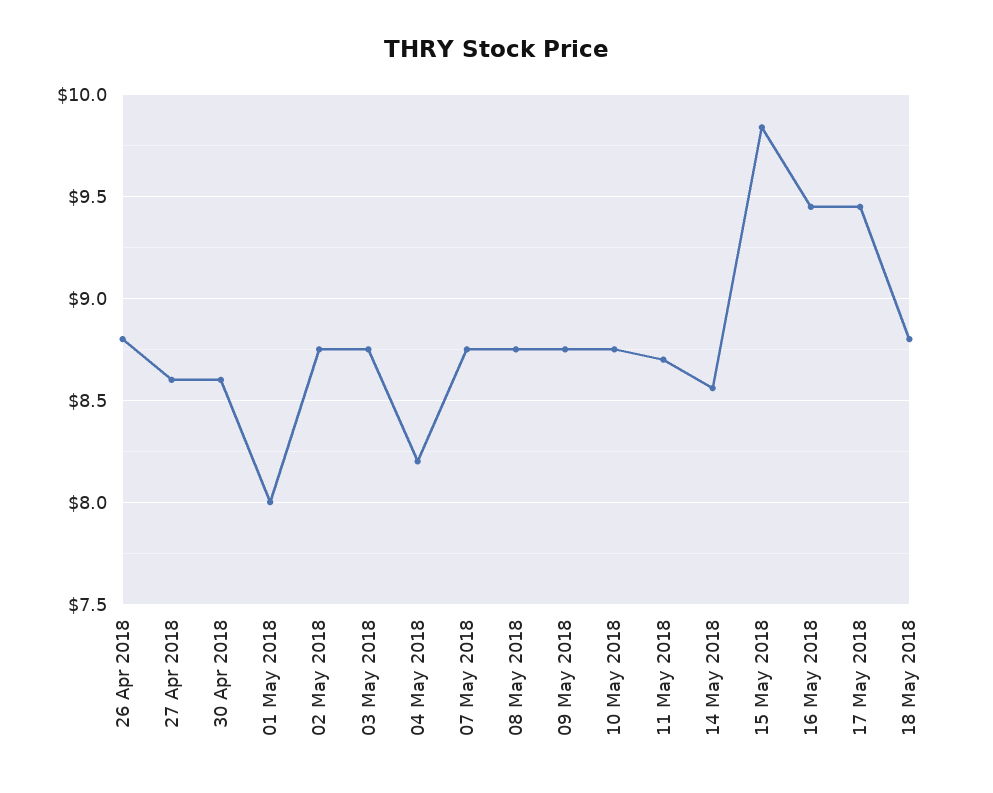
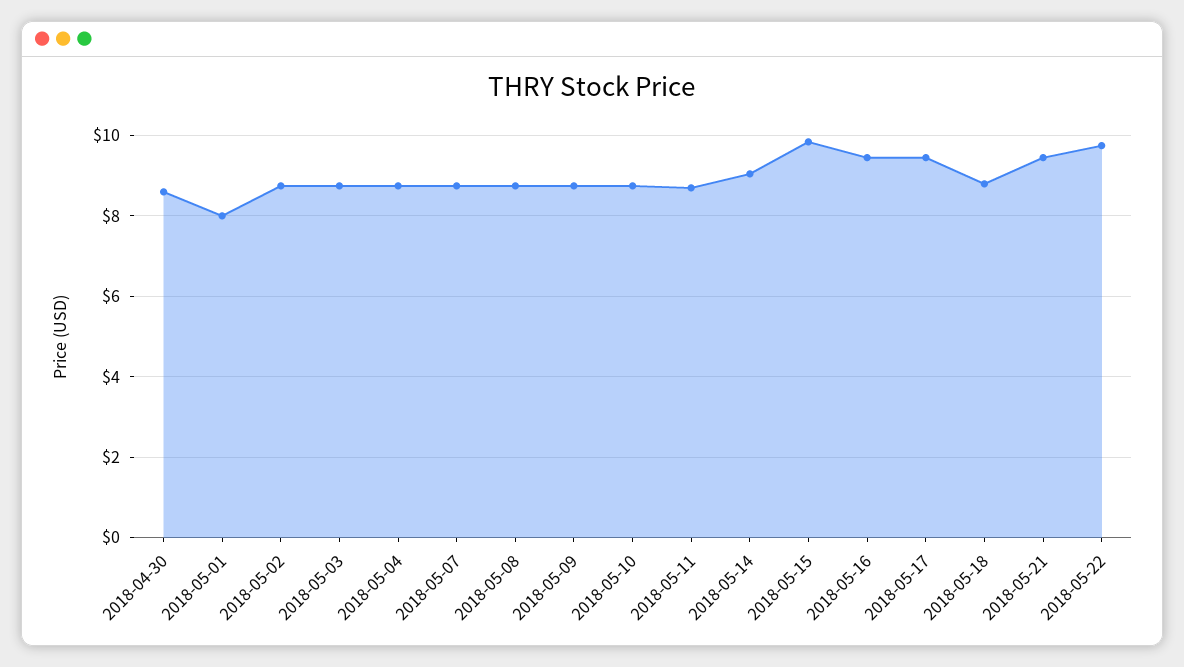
26 Apr 2018: 8.8 -> none
27 Apr 2018: 8.6 -> none
04 May 2018: 8.2 -> 8.8
14 May 2018: 8.55 -> 9
2018-05-21: none -> 9.4
2018-05-22: none -> 9.8

